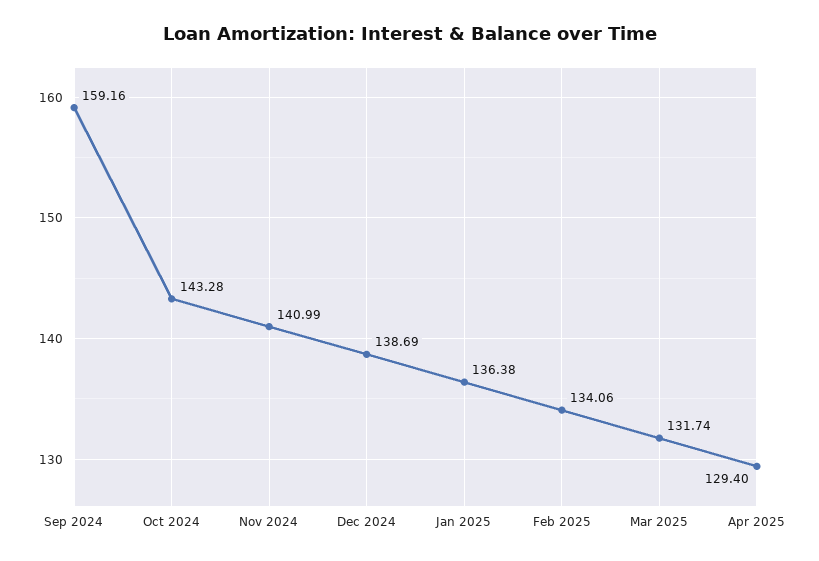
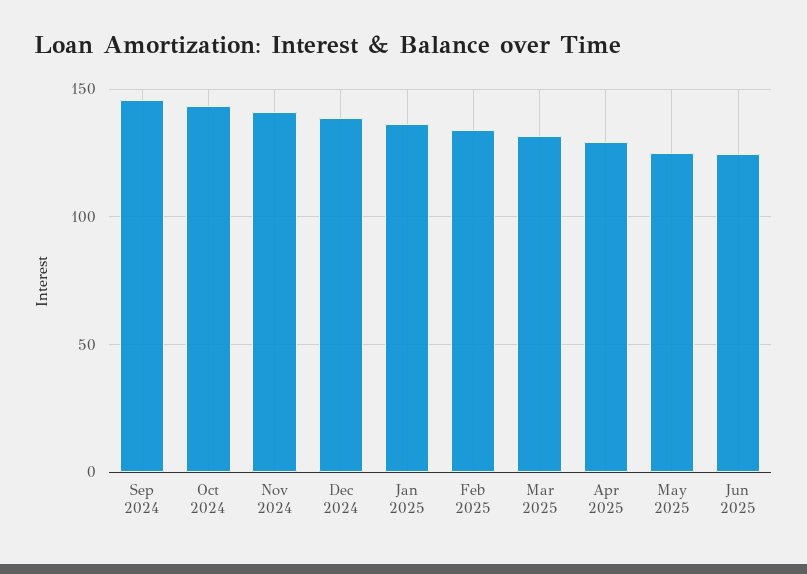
Sep 2024: 159.16 -> 145
May 2025: none -> 125
Jun 2025: none -> 125

